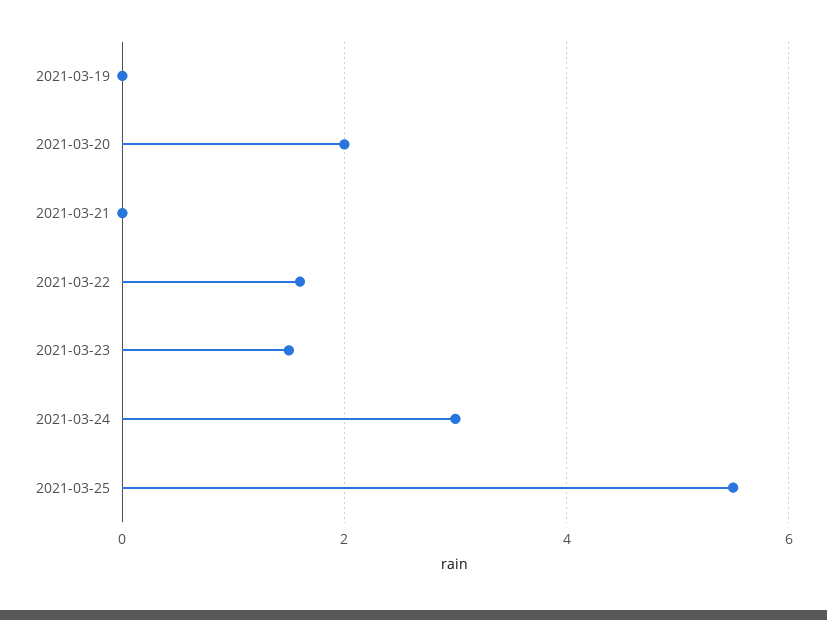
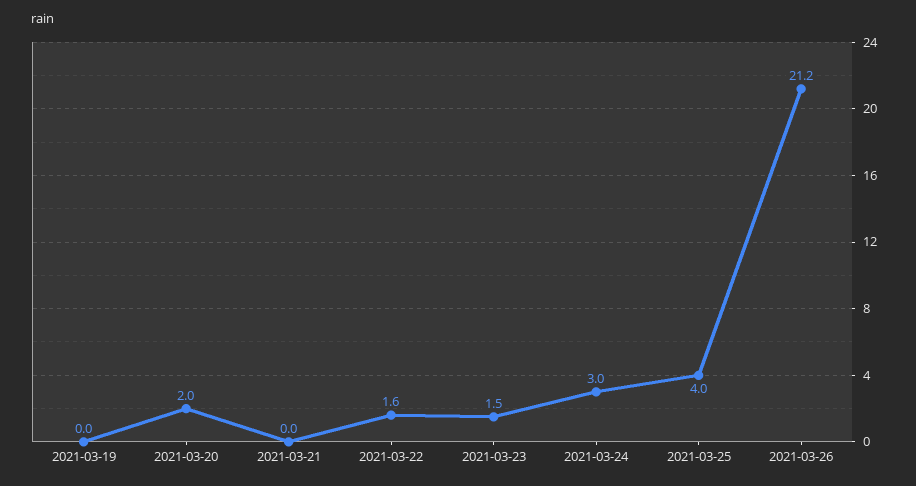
2021-03-25: 5.5 -> 4
2021-03-26: none -> 21.2

